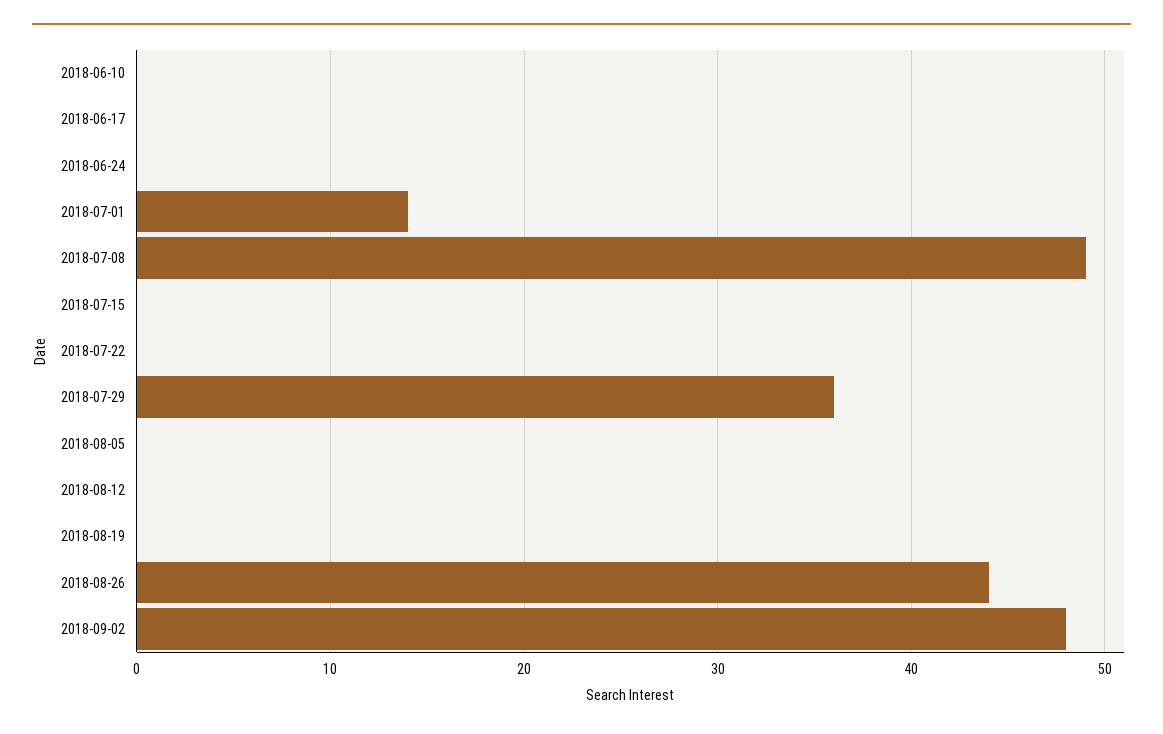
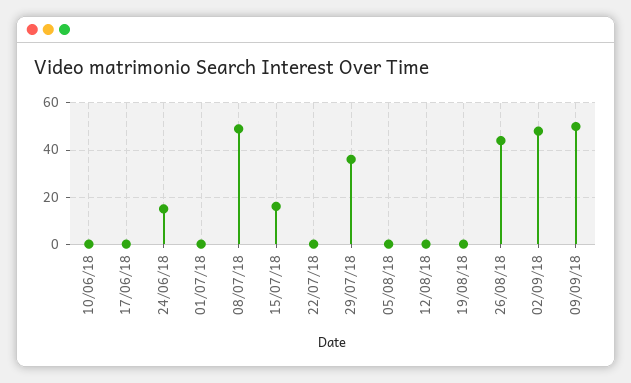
2018-06-24: 0 -> 15
2018-07-01: 14 -> 0
2018-07-15: 0 -> 15
09/09/18: none -> 50

